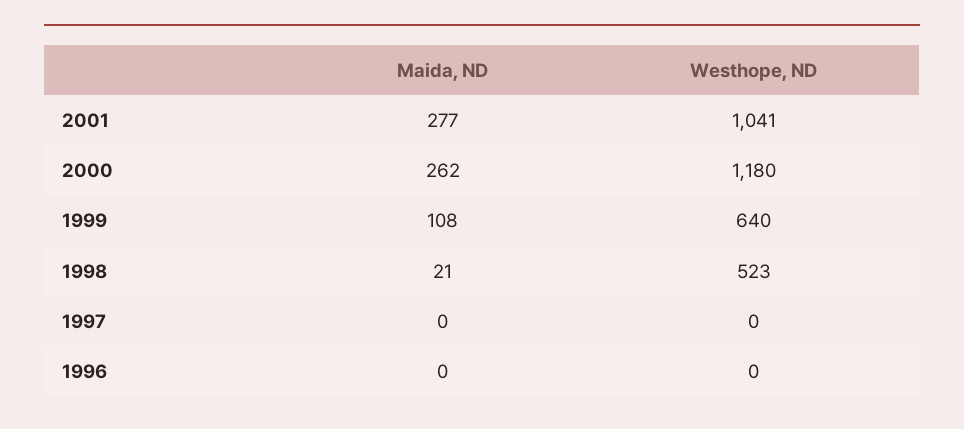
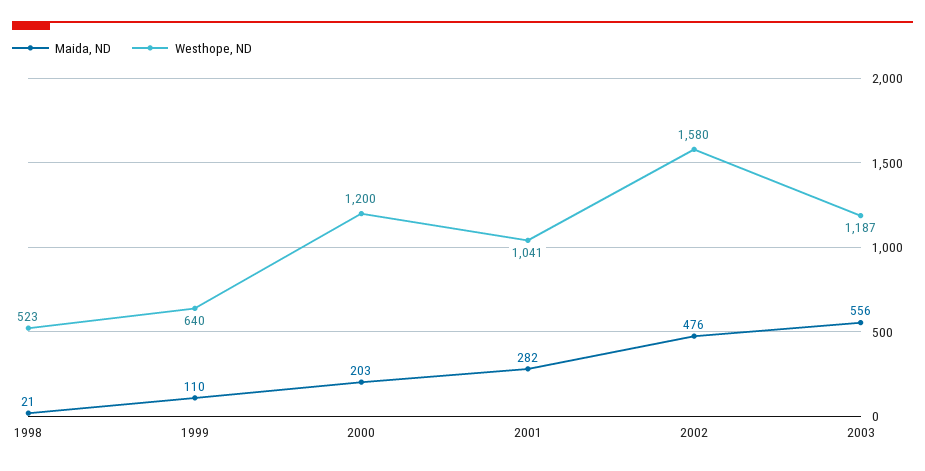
Maida, ND, 2001: 277 -> 282
Maida, ND, 2000: 262 -> 203
Westhope, ND, 2000: 1180 -> 1200
Maida, ND, 1999: 108 -> 110
Maida, ND, 1997: 0 -> none
Westhope, ND, 1997: 0 -> none
Maida, ND, 1996: 0 -> none
Westhope, ND, 1996: 0 -> none
Maida, ND, 2002: none -> 476
Westhope, ND, 2002: none -> 1580
Maida, ND, 2003: none -> 556
Westhope, ND, 2003: none -> 1187

